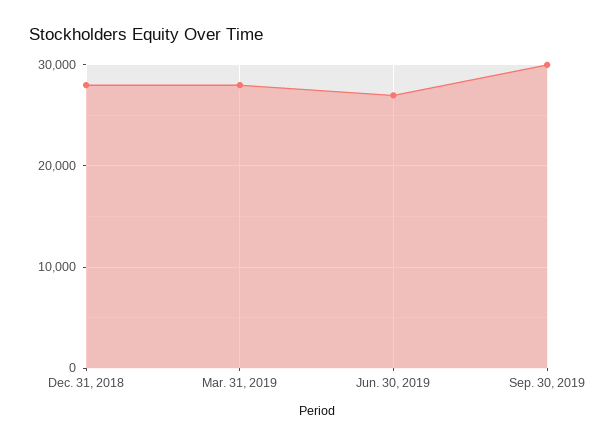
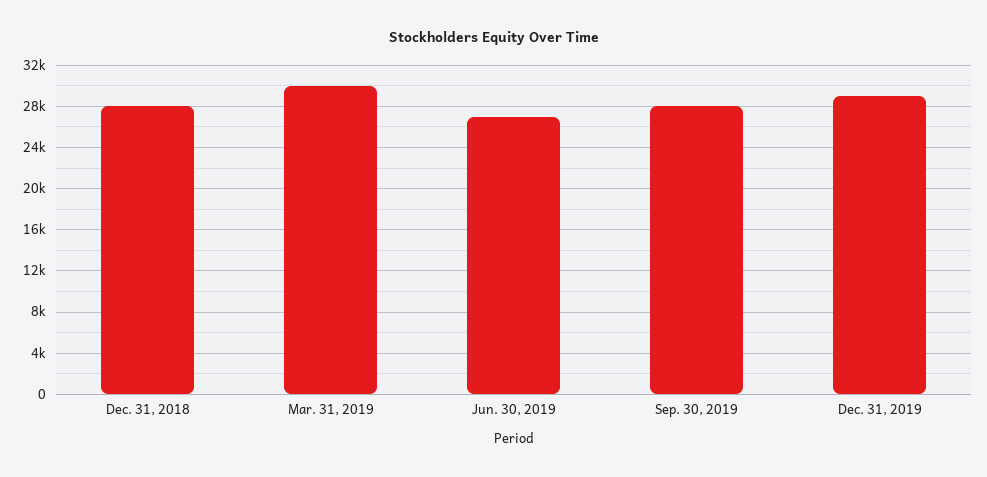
Mar. 31, 2019: 28000 -> 30000
Sep. 30, 2019: 30000 -> 28000
Dec. 31, 2019: none -> 29000

